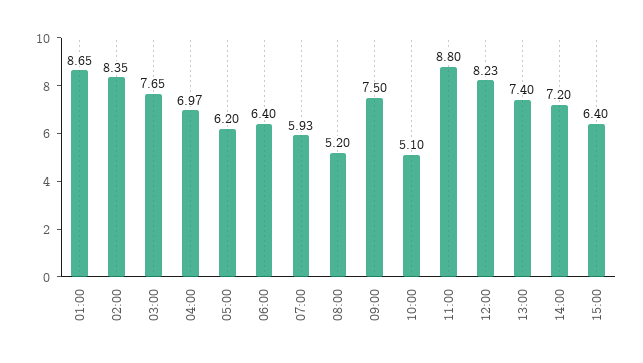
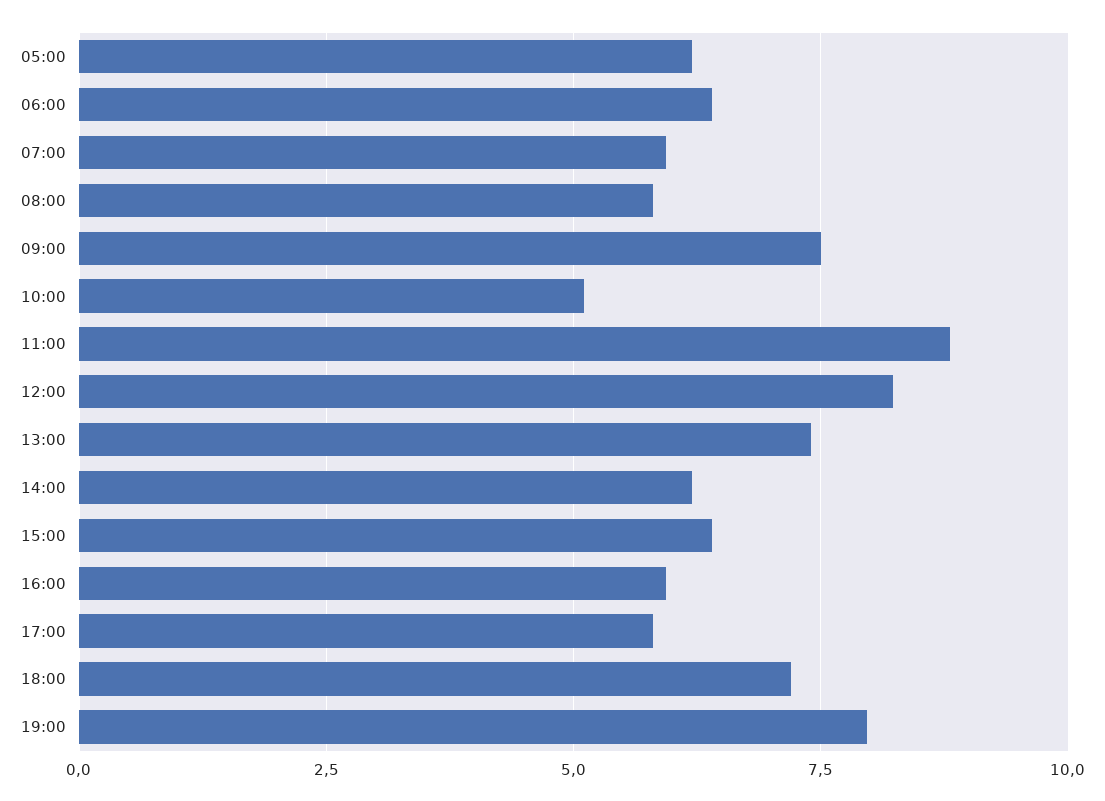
01:00: 8.65 -> none
02:00: 8.35 -> none
03:00: 7.65 -> none
04:00: 6.97 -> none
08:00: 5.2 -> 5.75
14:00: 7.2 -> 6.25
16:00: none -> 6
17:00: none -> 5.75
18:00: none -> 7.25
19:00: none -> 8

